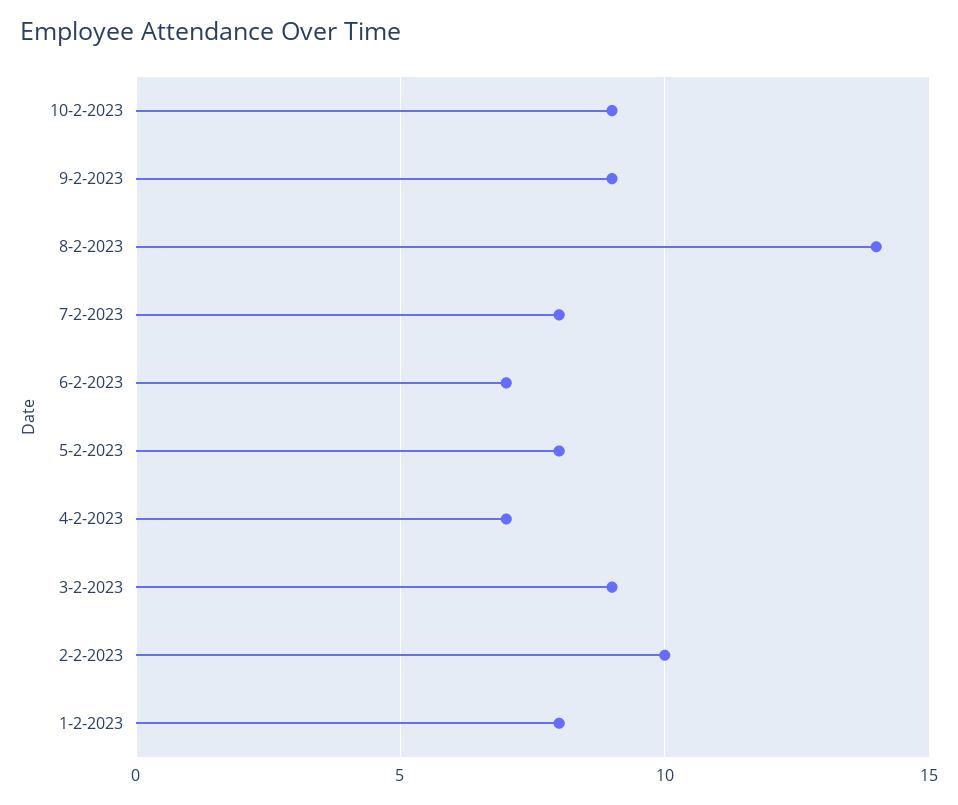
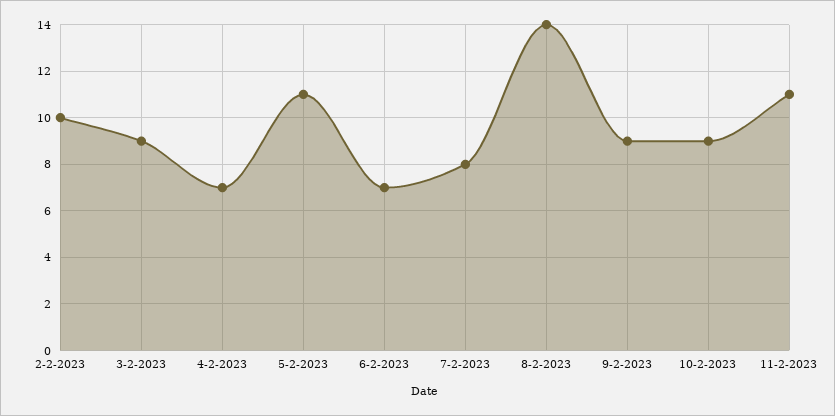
5-2-2023: 8 -> 11
1-2-2023: 8 -> none
11-2-2023: none -> 11

